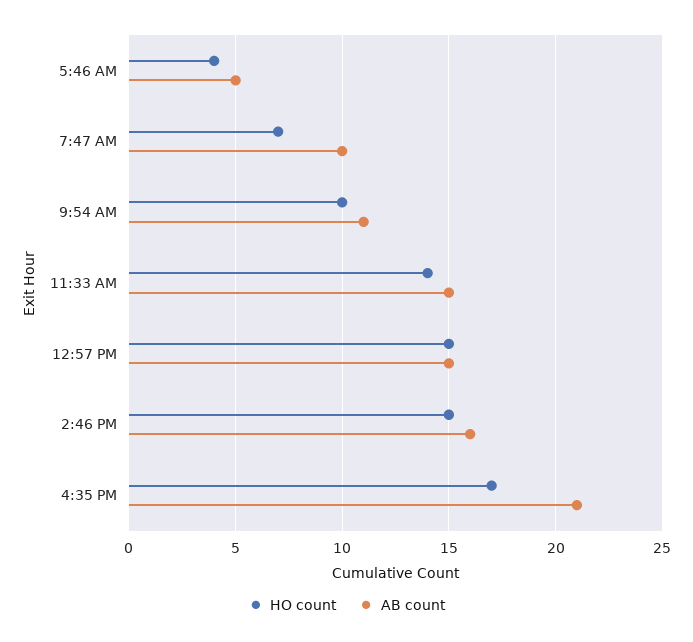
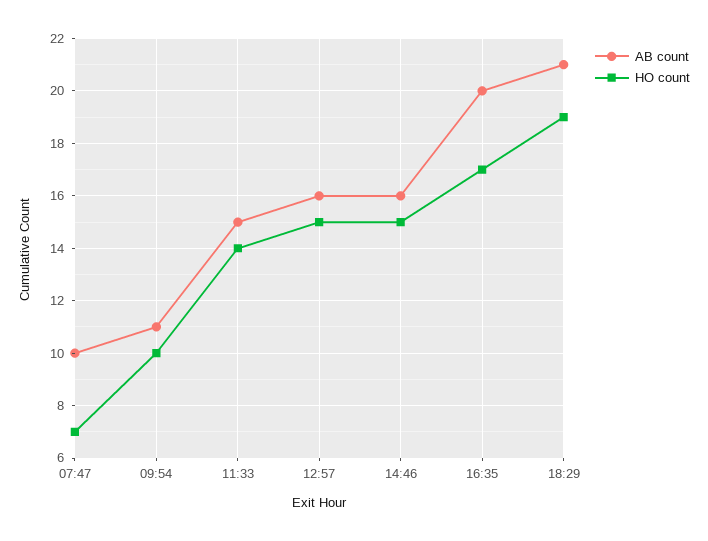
HO count, 5:46 AM: 4 -> none
AB count, 5:46 AM: 5 -> none
AB count, 12:57 PM: 15 -> 16
AB count, 4:35 PM: 21 -> 20
AB count, 18:29: none -> 21
HO count, 18:29: none -> 19

